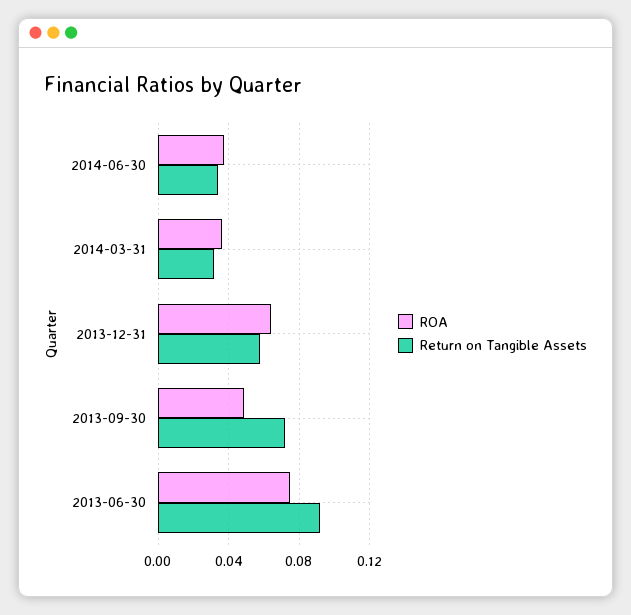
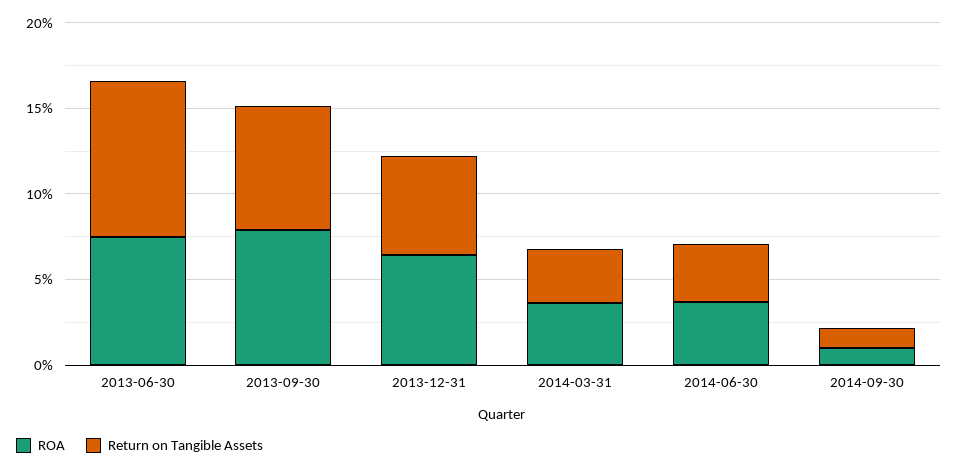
ROA, 2013-09-30: 0.05 -> 0.08
ROA, 2014-09-30: none -> 0.01
Return on Tangible Assets, 2014-09-30: none -> 0.01

